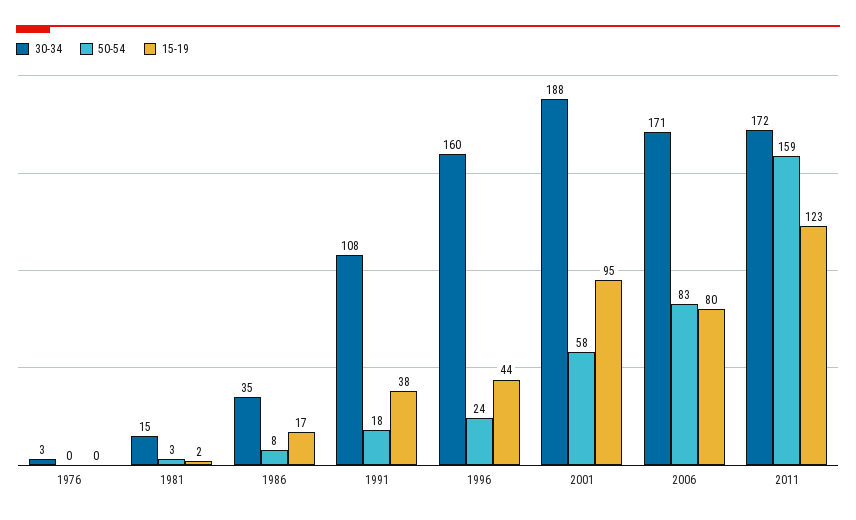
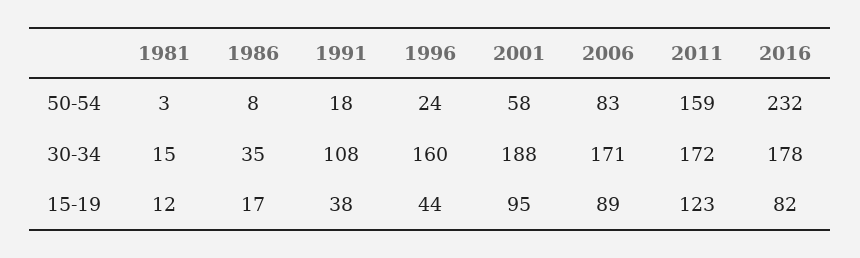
30-34, 1976: 3 -> none
50-54, 1976: 0 -> none
15-19, 1976: 0 -> none
15-19, 1981: 2 -> 12
15-19, 2006: 80 -> 89
50-54, 2016: none -> 232
30-34, 2016: none -> 178
15-19, 2016: none -> 82

